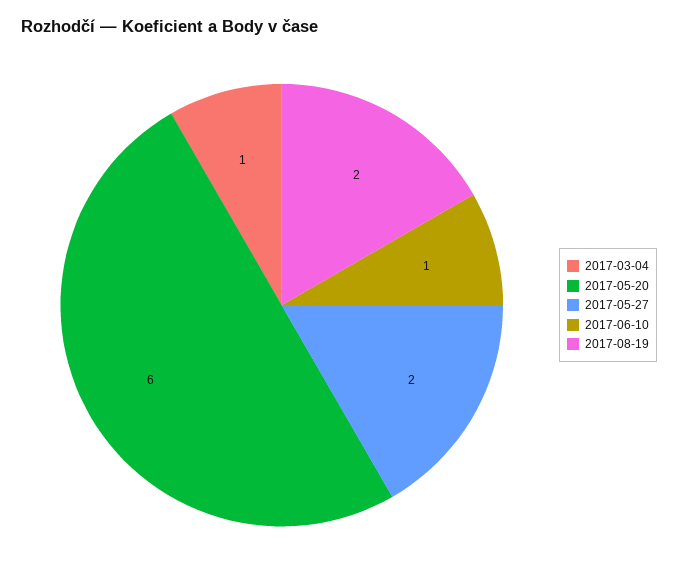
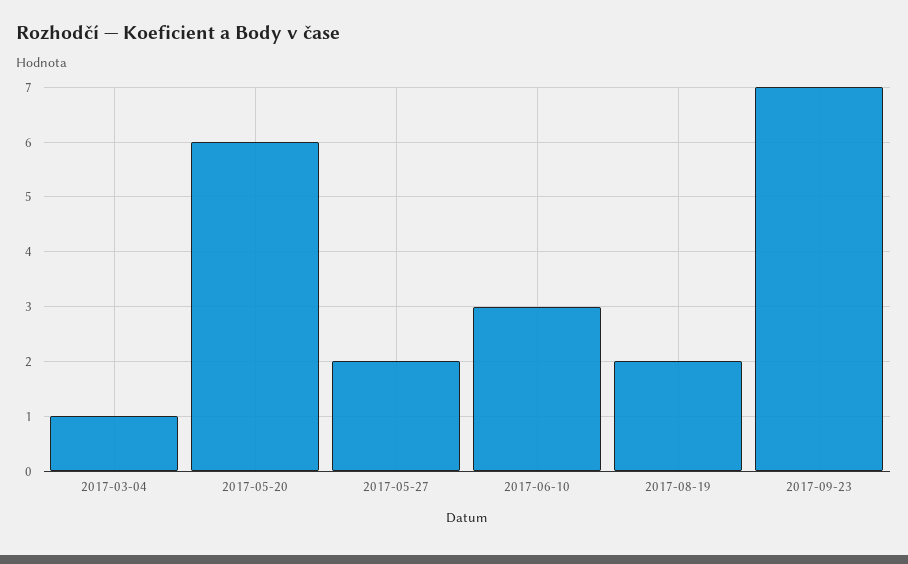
2017-06-10: 1 -> 3
2017-09-23: none -> 7

